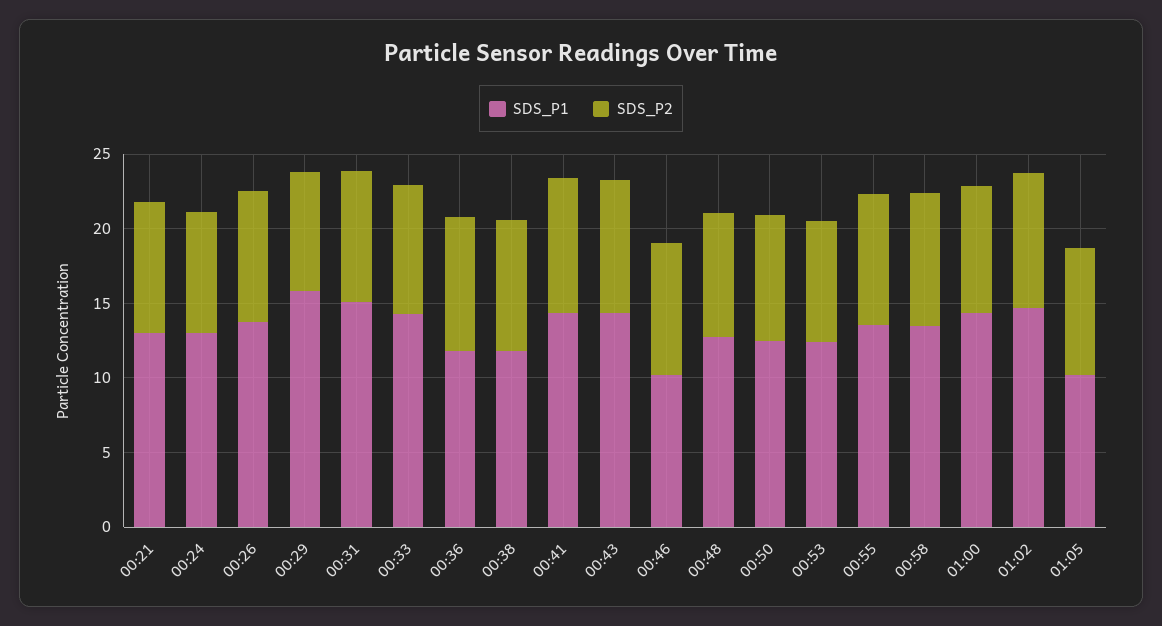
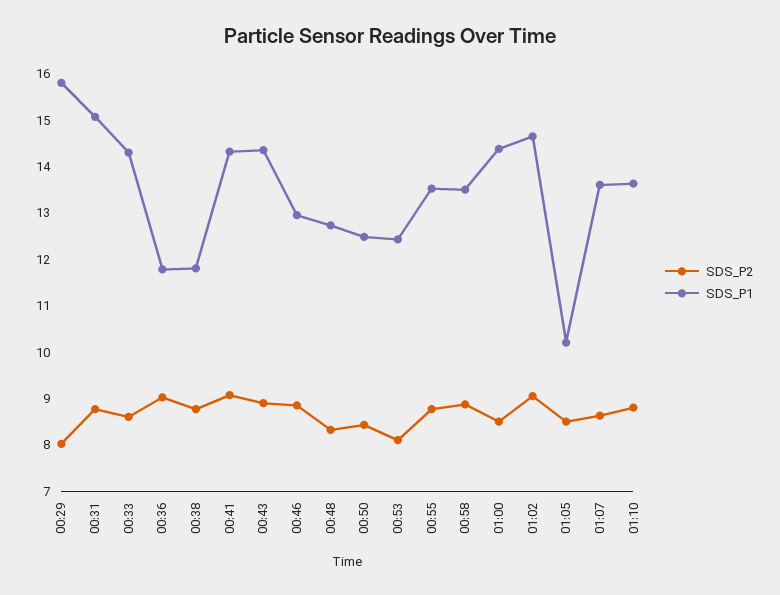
SDS_P1, 00:21: 13 -> none
SDS_P2, 00:21: 9 -> none
SDS_P1, 00:24: 13 -> none
SDS_P2, 00:24: 8 -> none
SDS_P1, 00:26: 14 -> none
SDS_P2, 00:26: 9 -> none
SDS_P1, 00:46: 10 -> 13
SDS_P2, 01:07: none -> 8.6
SDS_P1, 01:07: none -> 13.6
SDS_P2, 01:10: none -> 8.8
SDS_P1, 01:10: none -> 13.6

